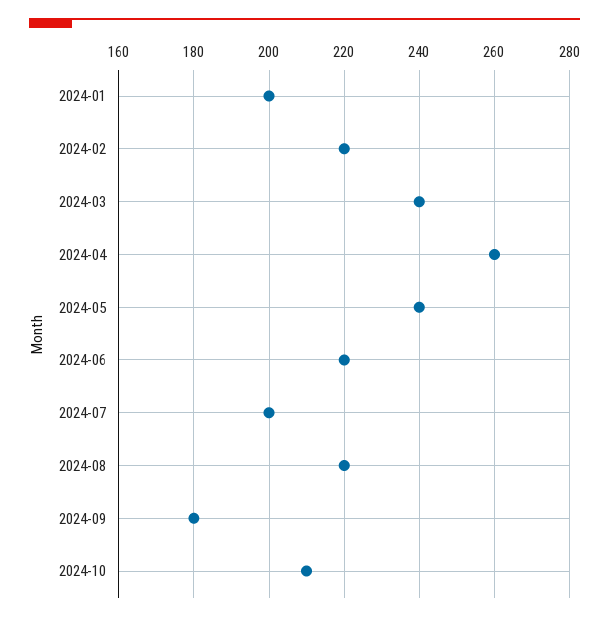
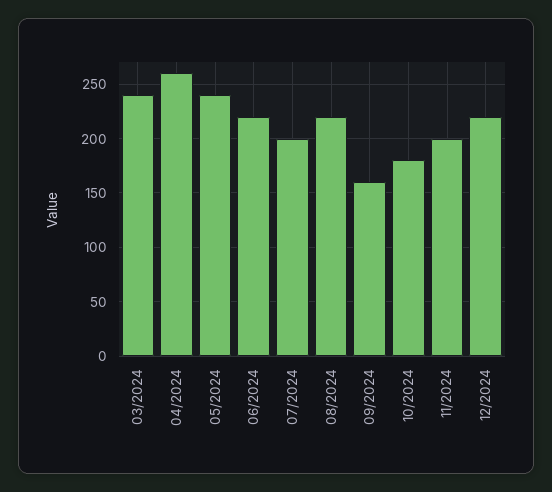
2024-01: 200 -> none
2024-02: 220 -> none
2024-09: 180 -> 160
2024-10: 210 -> 180
11/2024: none -> 200
12/2024: none -> 220

